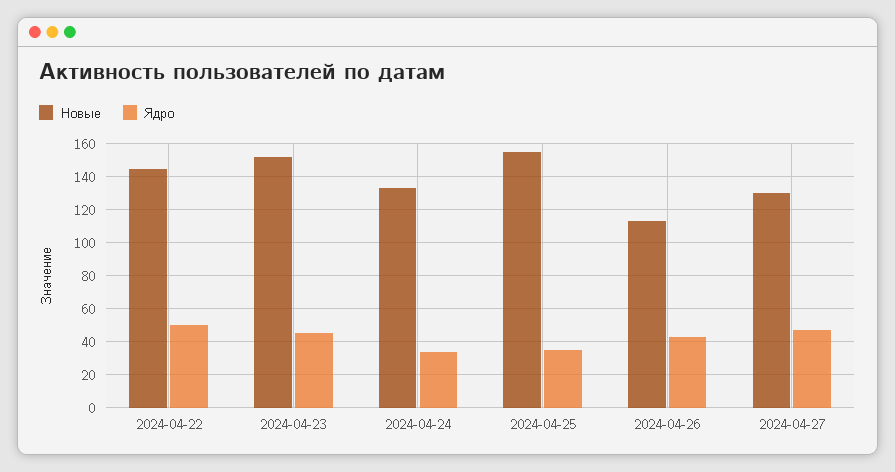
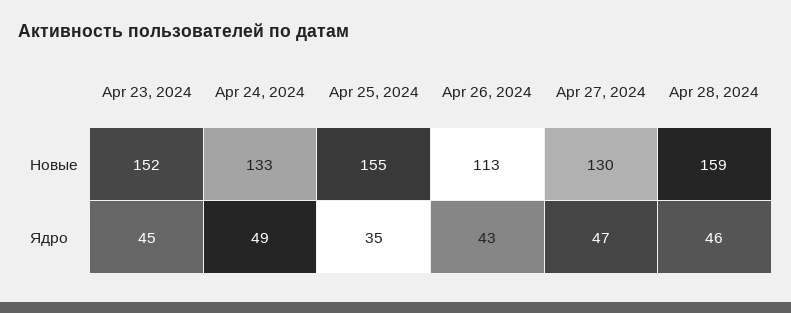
Новые, 2024-04-22: 145 -> none
Ядро, 2024-04-22: 50 -> none
Ядро, 2024-04-24: 35 -> 49
Новые, Apr 28, 2024: none -> 159
Ядро, Apr 28, 2024: none -> 46

